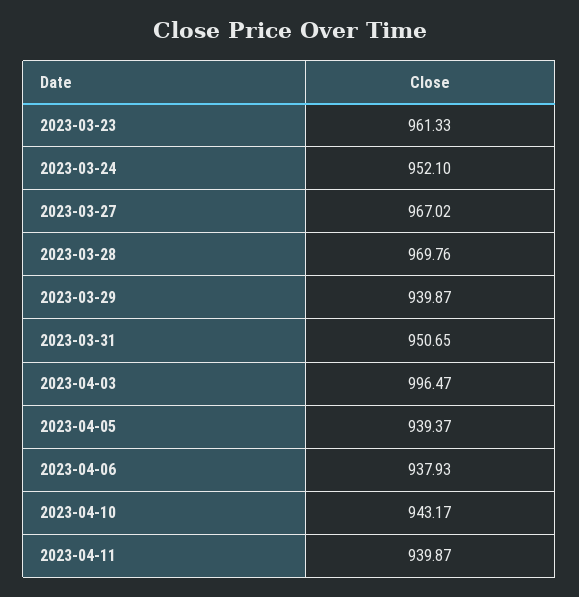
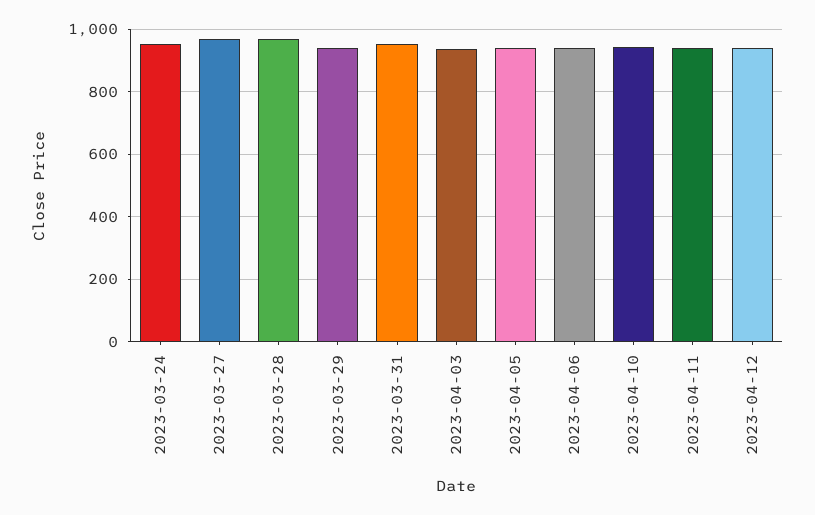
2023-03-23: 961.33 -> none
2023-04-03: 996.47 -> 940
2023-04-12: none -> 940

